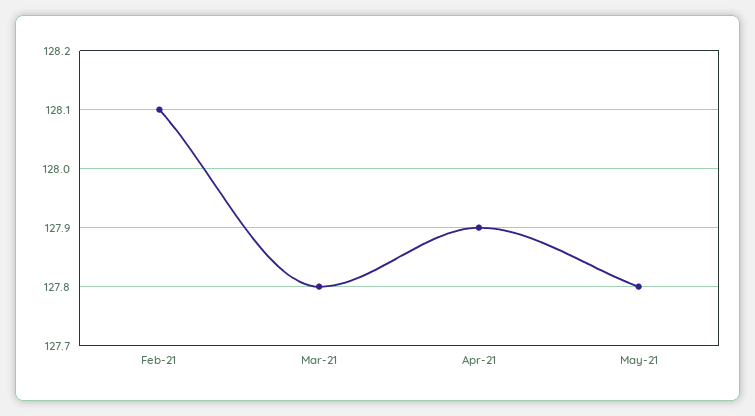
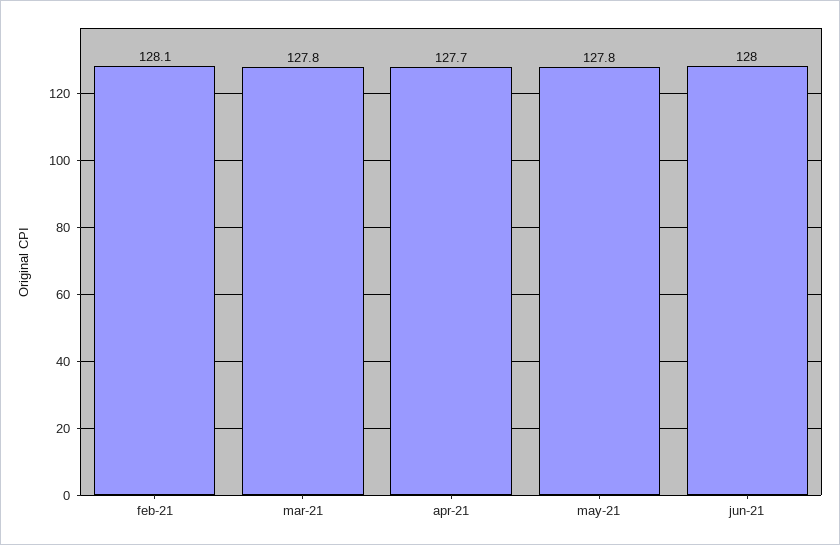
Apr-21: 127.9 -> 127.7
jun-21: none -> 128

